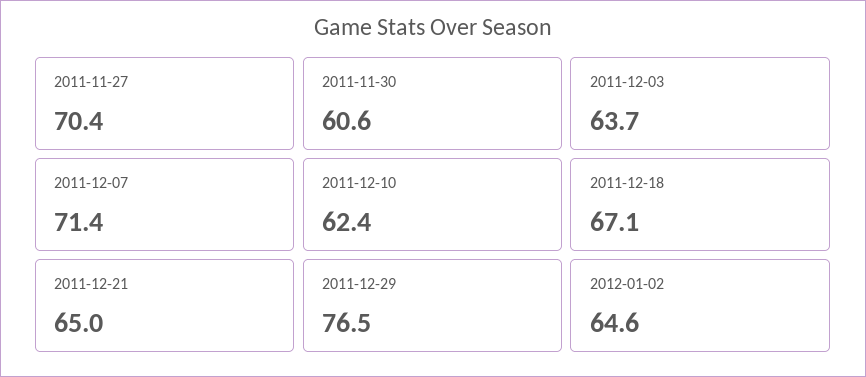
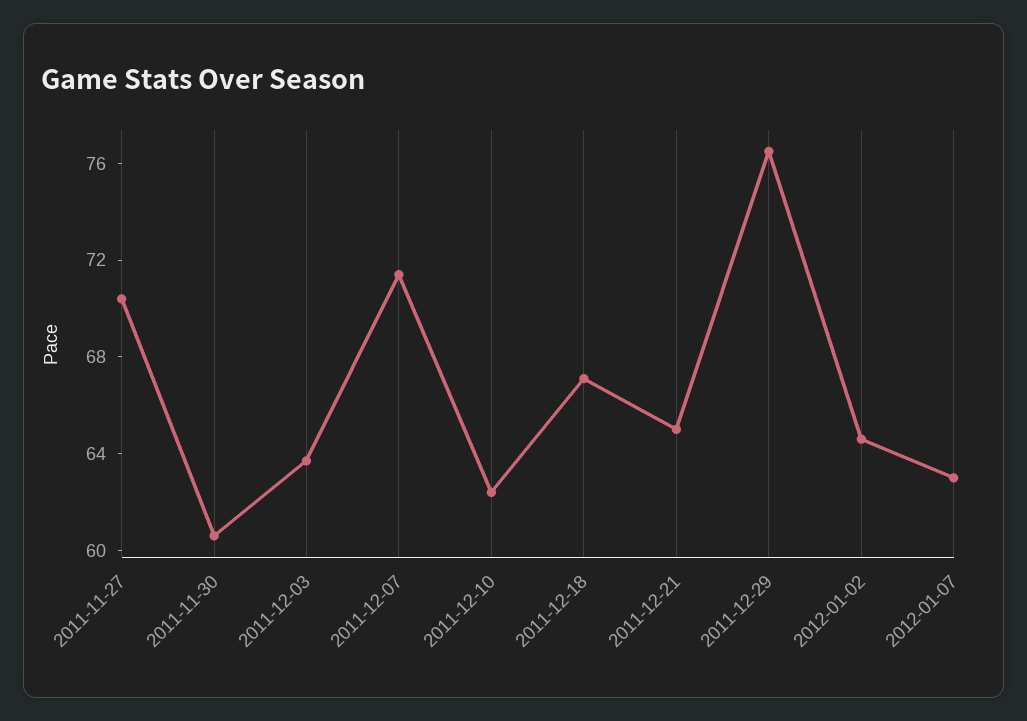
2012-01-07: none -> 63

